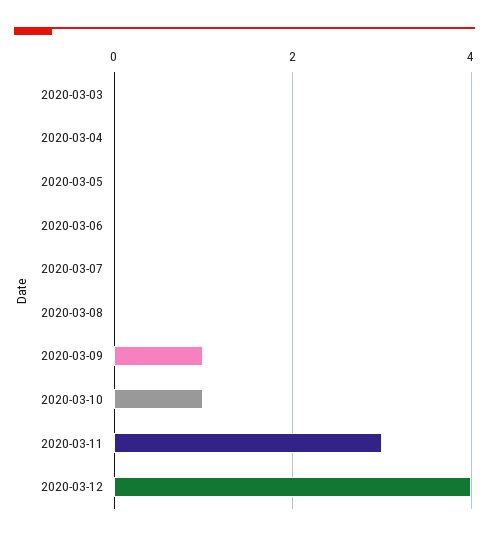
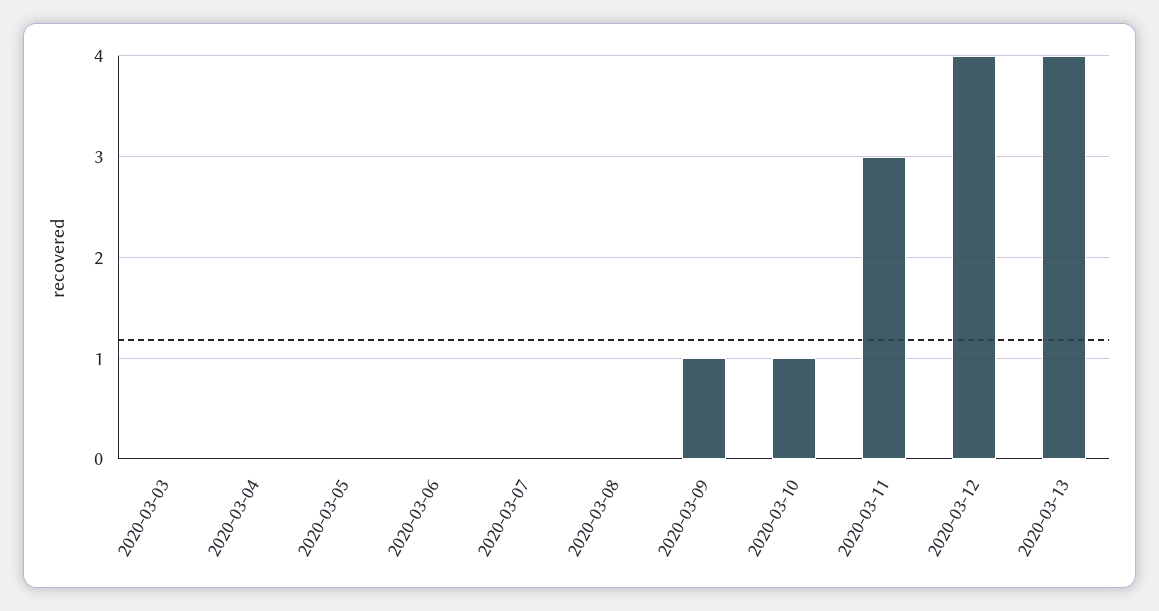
2020-03-13: none -> 4

